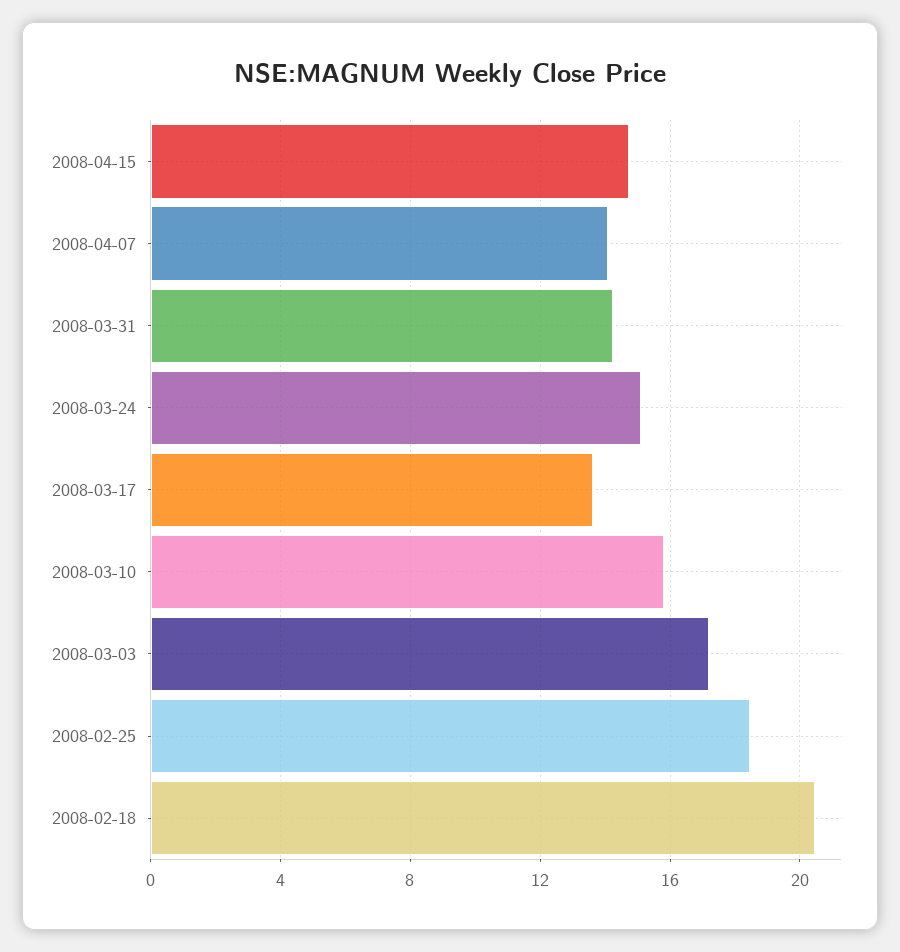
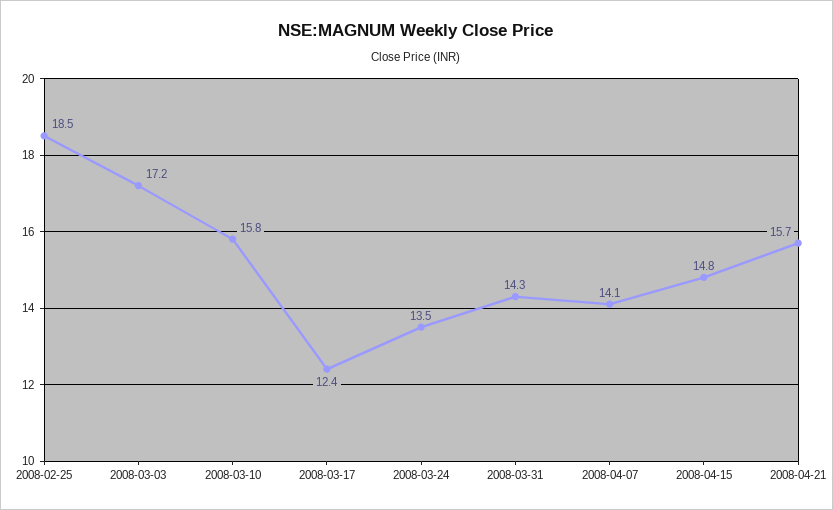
2008-03-24: 15 -> 13.5
2008-03-17: 13.5 -> 12.4
2008-02-18: 20.5 -> none
2008-04-21: none -> 15.7

